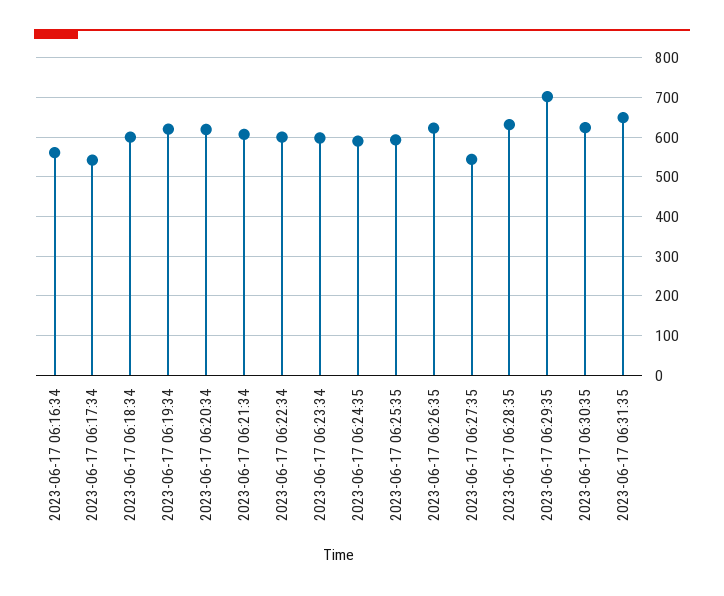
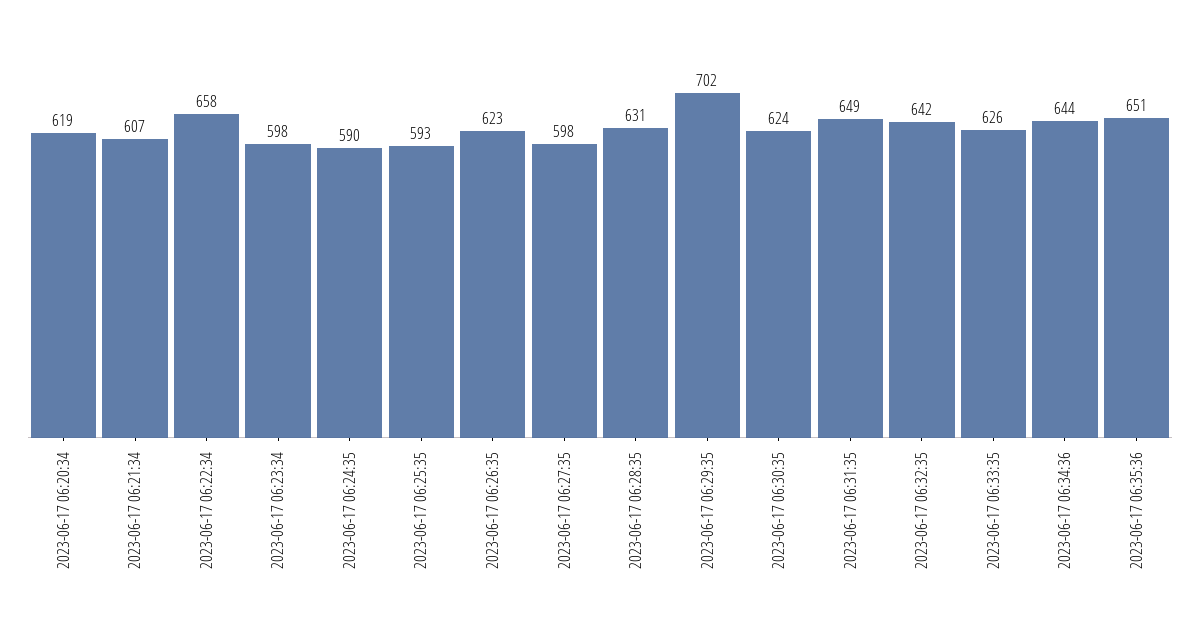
2023-06-17 06:16:34: 560 -> none
2023-06-17 06:17:34: 540 -> none
2023-06-17 06:18:34: 600 -> none
2023-06-17 06:19:34: 620 -> none
2023-06-17 06:22:34: 600 -> 658
2023-06-17 06:27:35: 540 -> 598
2023-06-17 06:32:35: none -> 642
2023-06-17 06:33:35: none -> 626
2023-06-17 06:34:36: none -> 644
2023-06-17 06:35:36: none -> 651

